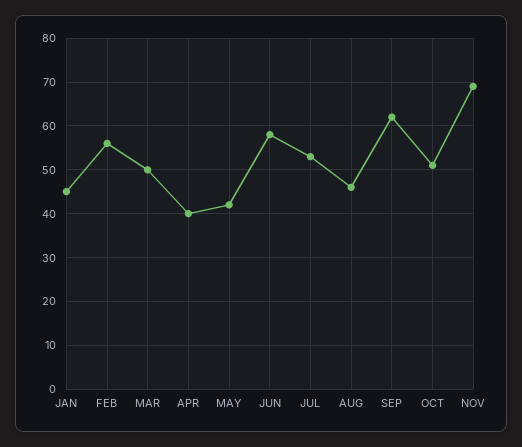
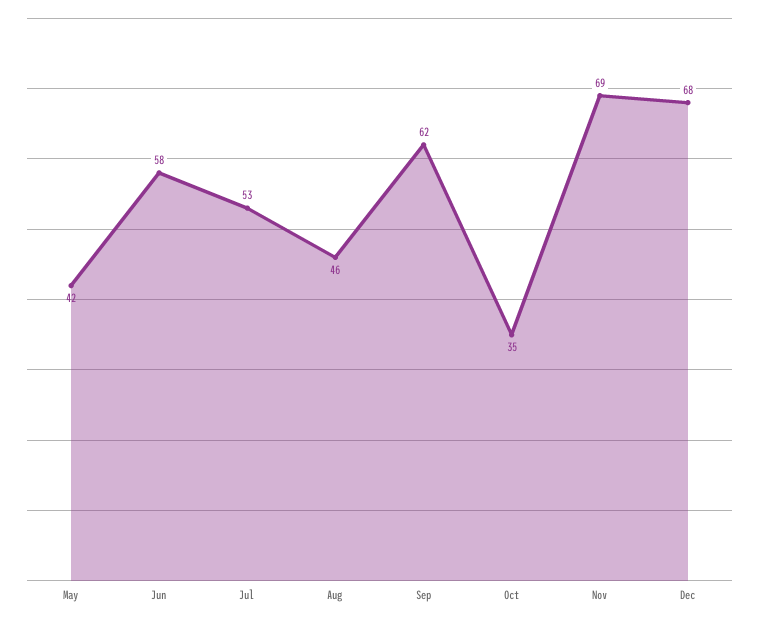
JAN: 45 -> none
FEB: 55 -> none
MAR: 50 -> none
APR: 40 -> none
OCT: 50 -> 35
Dec: none -> 68

